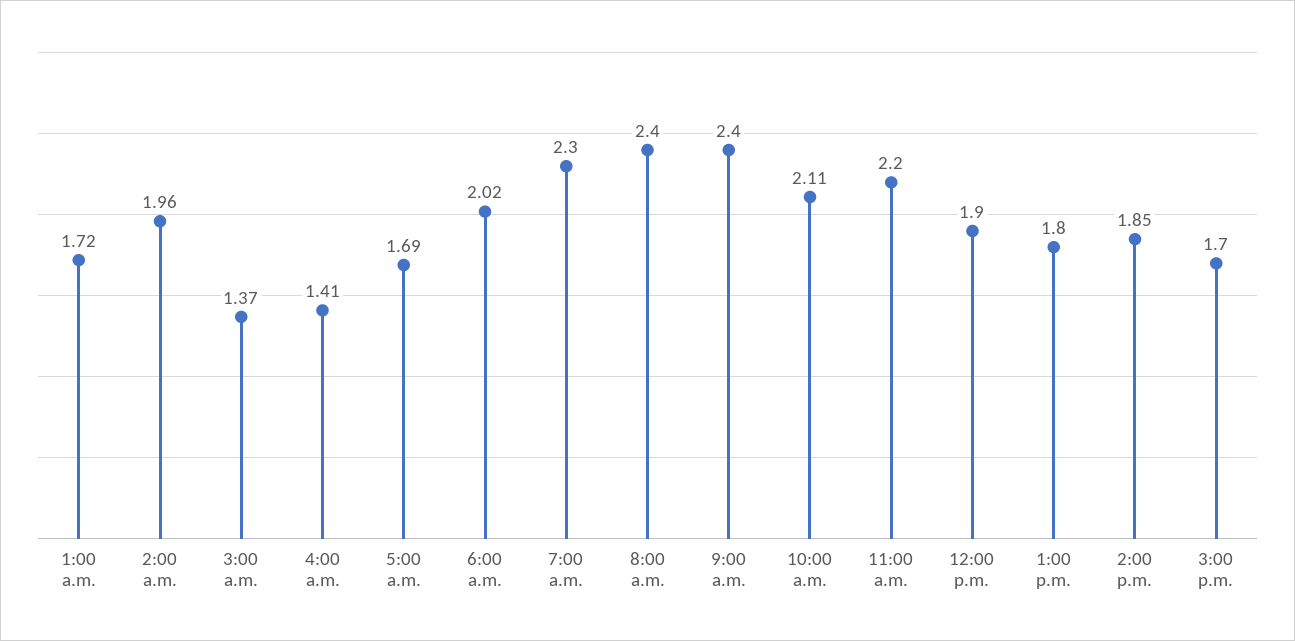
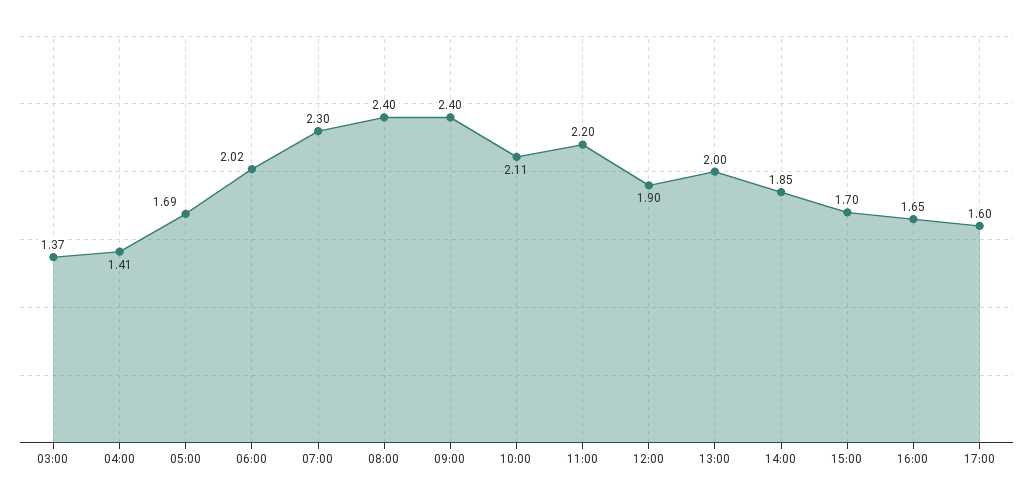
1:00 a.m.: 1.72 -> none
2:00 a.m.: 1.96 -> none
1:00 p.m.: 1.8 -> 2
16:00: none -> 1.65
17:00: none -> 1.6

